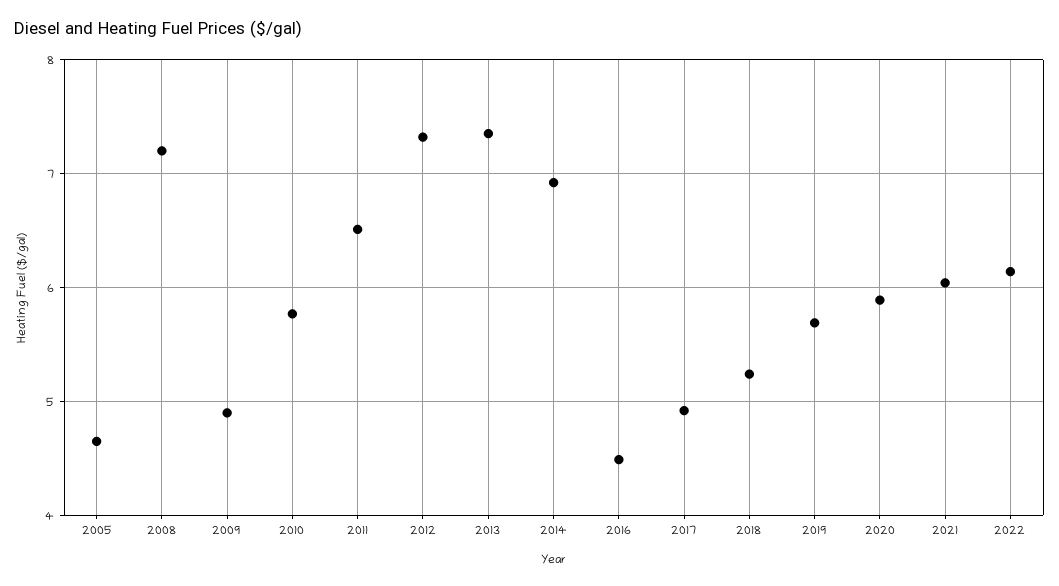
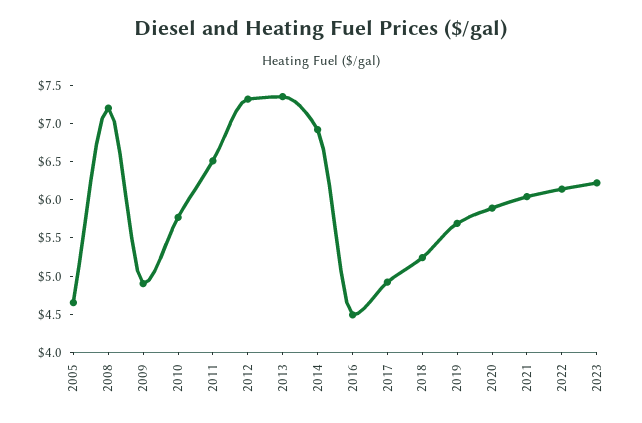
2023: none -> 6.25

